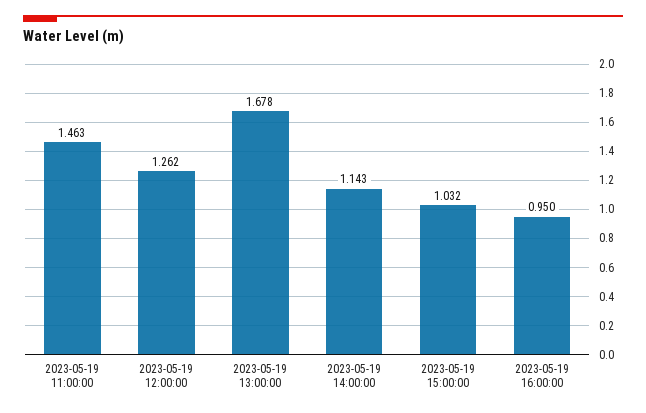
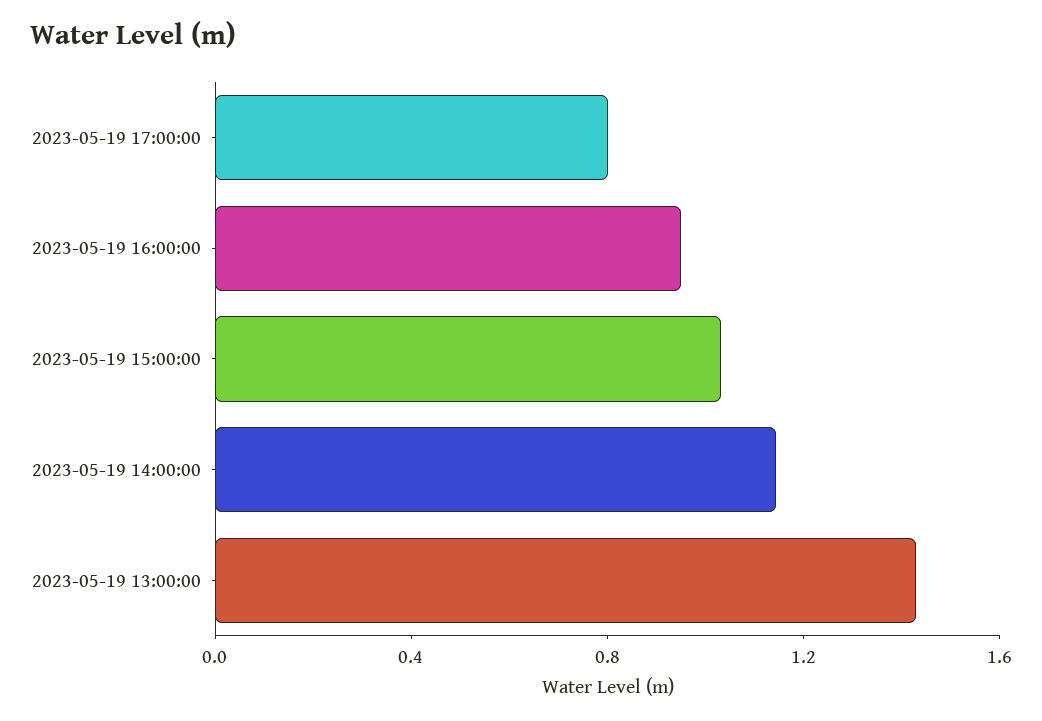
2023-05-19 11:00:00: 1.463 -> none
2023-05-19 12:00:00: 1.262 -> none
2023-05-19 13:00:00: 1.678 -> 1.4
2023-05-19 17:00:00: none -> 0.8

